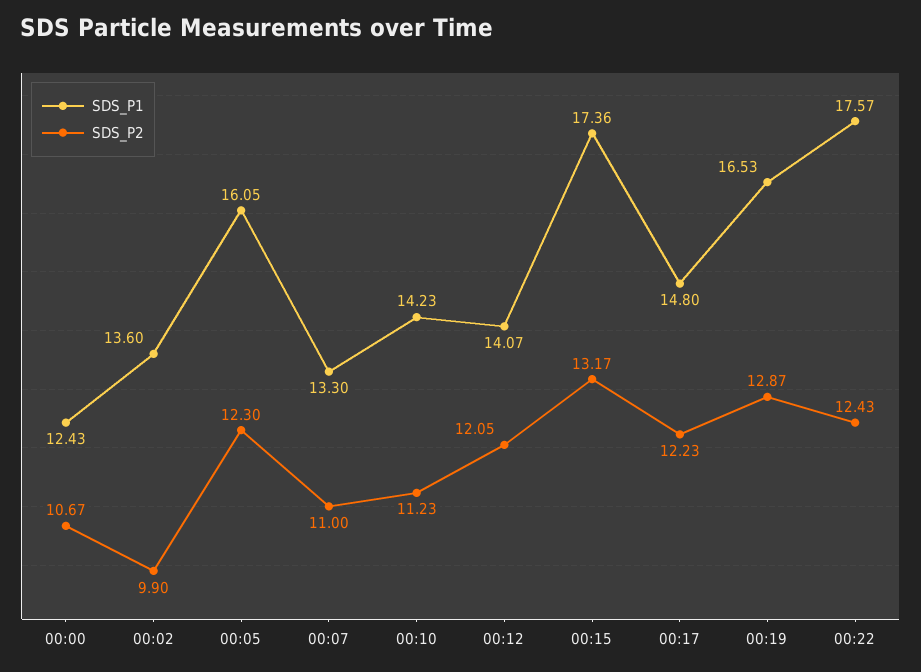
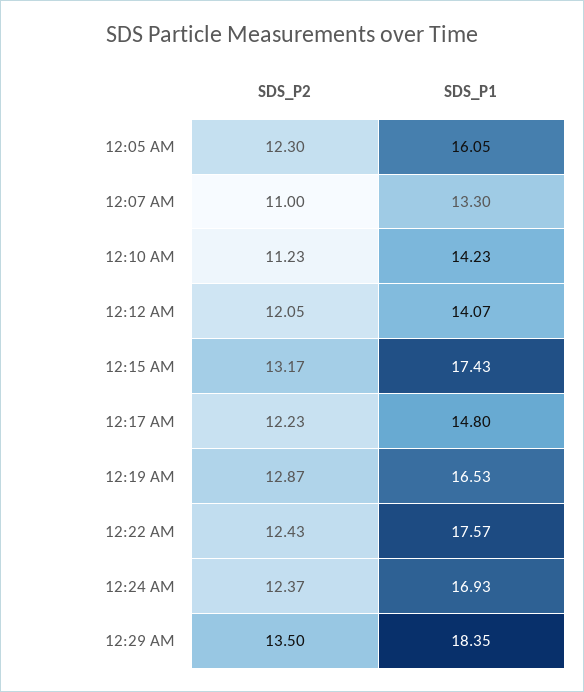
SDS_P1, 00:00: 12.43 -> none
SDS_P2, 00:00: 10.67 -> none
SDS_P1, 00:02: 13.6 -> none
SDS_P2, 00:02: 9.9 -> none
SDS_P1, 00:15: 17.36 -> 17.43
SDS_P2, 12:24 AM: none -> 12.37
SDS_P1, 12:24 AM: none -> 16.93
SDS_P2, 12:29 AM: none -> 13.5
SDS_P1, 12:29 AM: none -> 18.35

